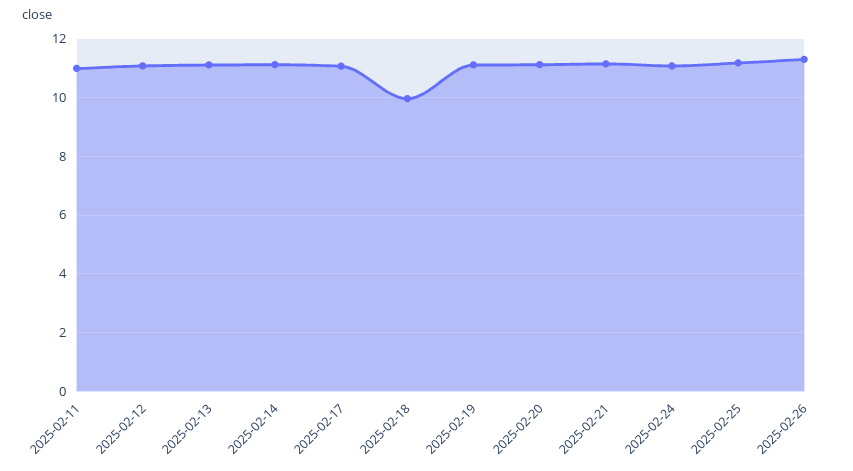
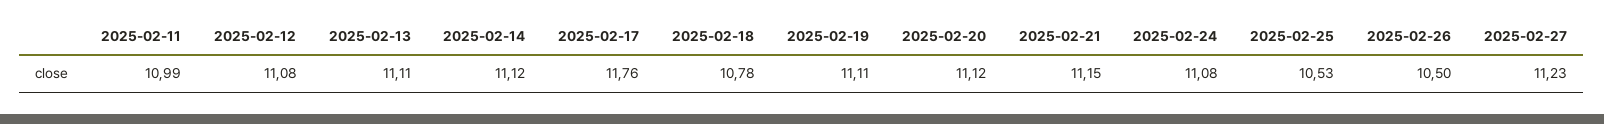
2025-02-17: 11 -> 11.76
2025-02-18: 10 -> 10.78
2025-02-25: 11.25 -> 10.53
2025-02-26: 11.25 -> 10.5
2025-02-27: none -> 11.23

